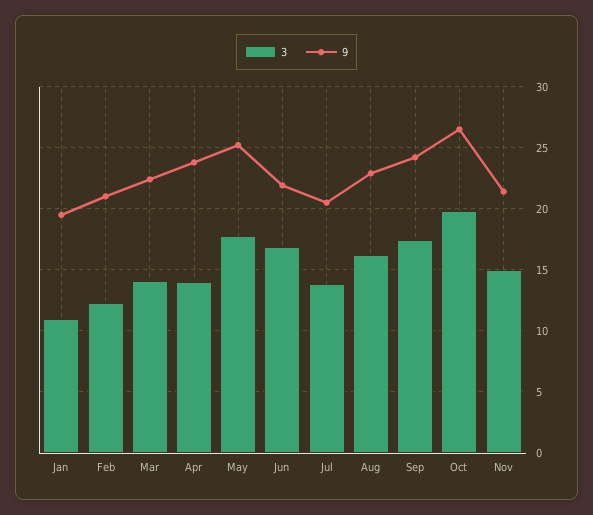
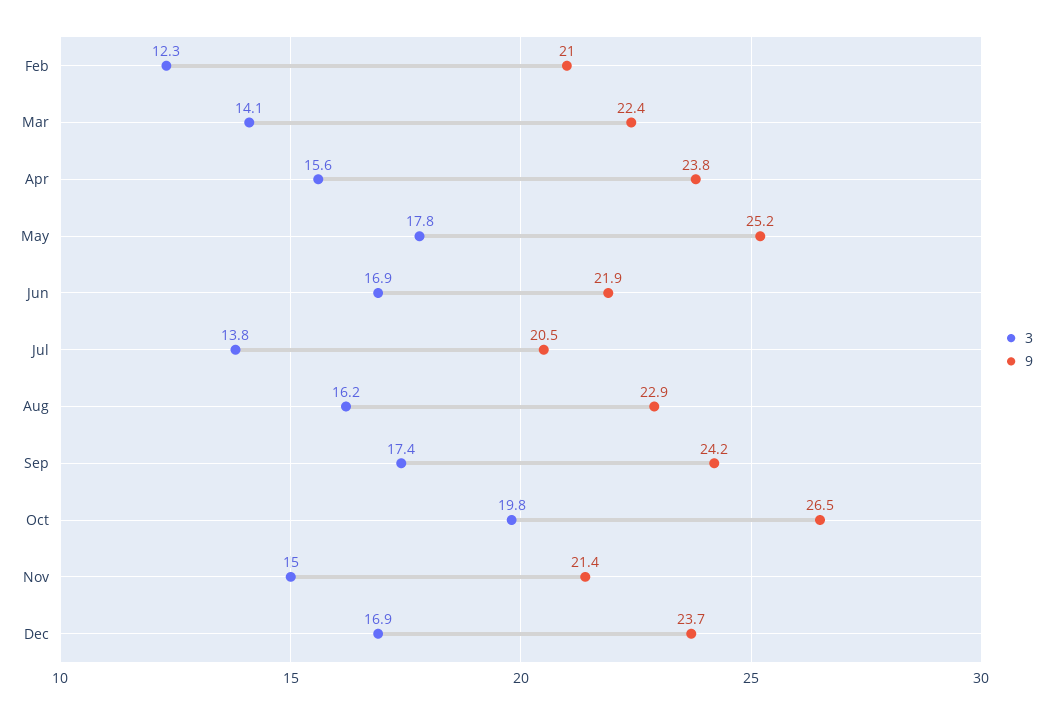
3, Jan: 11 -> none
9, Jan: 19.5 -> none
3, Apr: 14 -> 15.6
3, Dec: none -> 16.9
9, Dec: none -> 23.7

